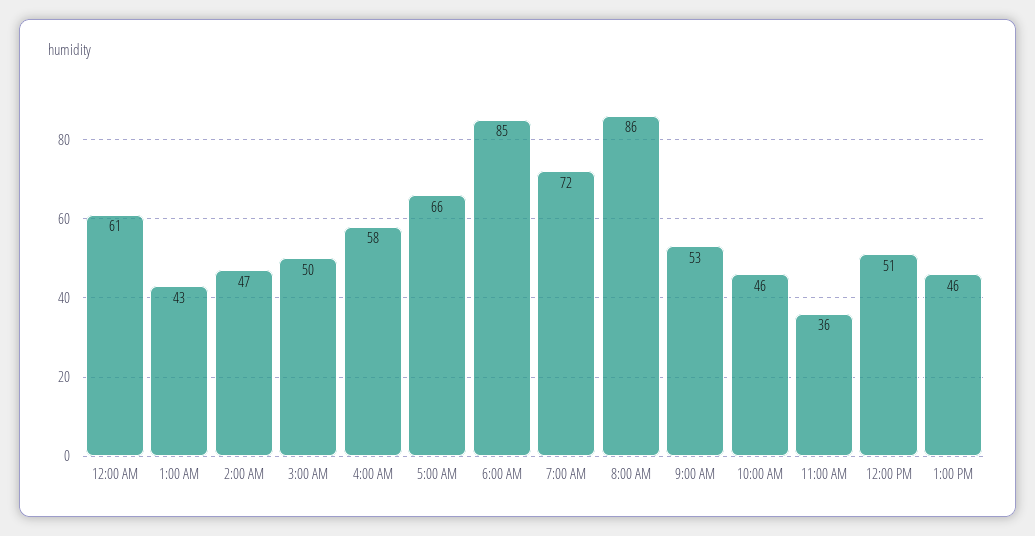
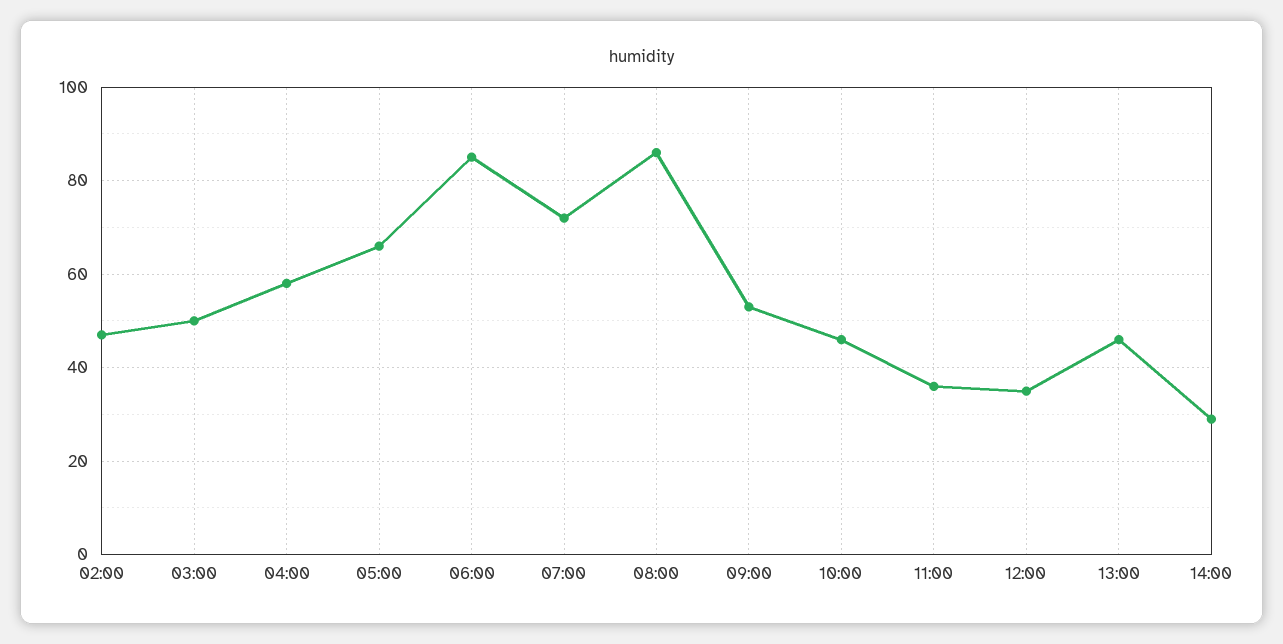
12:00 AM: 61 -> none
1:00 AM: 43 -> none
12:00 PM: 51 -> 35
14:00: none -> 30

